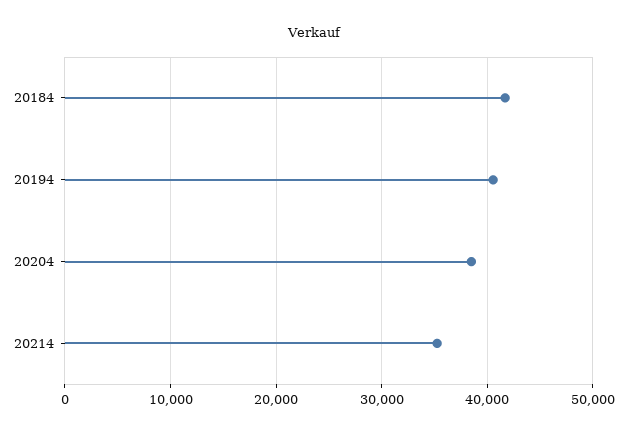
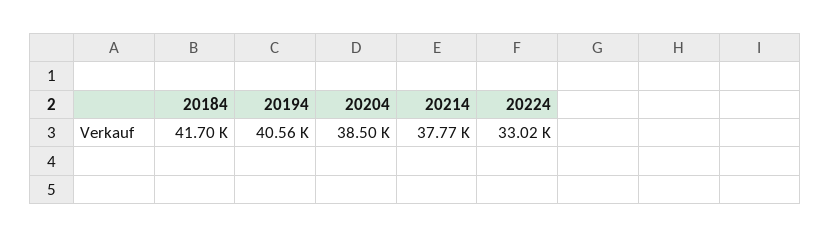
20214: 35000 -> 37770
20224: none -> 33020

